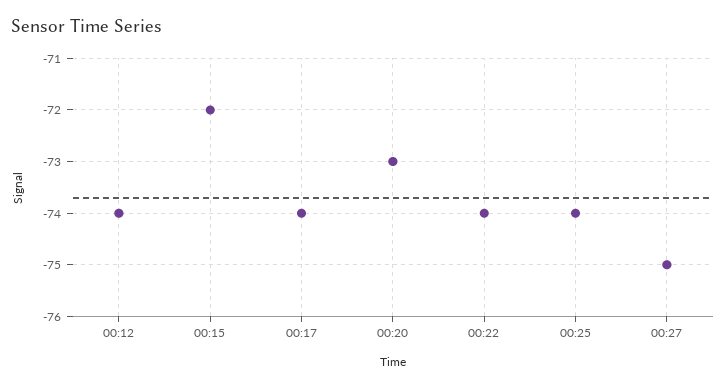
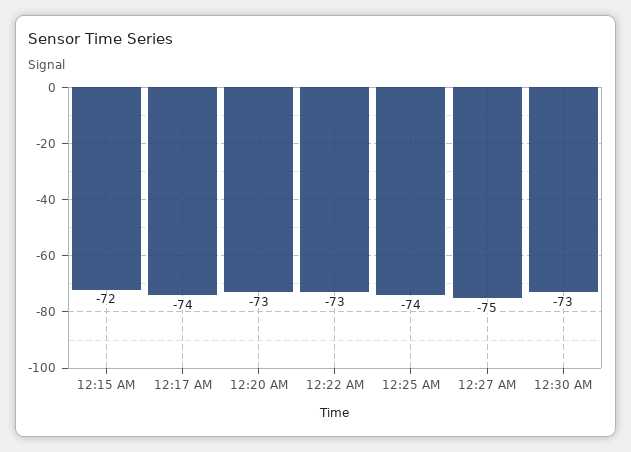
00:12: -74 -> none
00:22: -74 -> -73
12:30 AM: none -> -73

